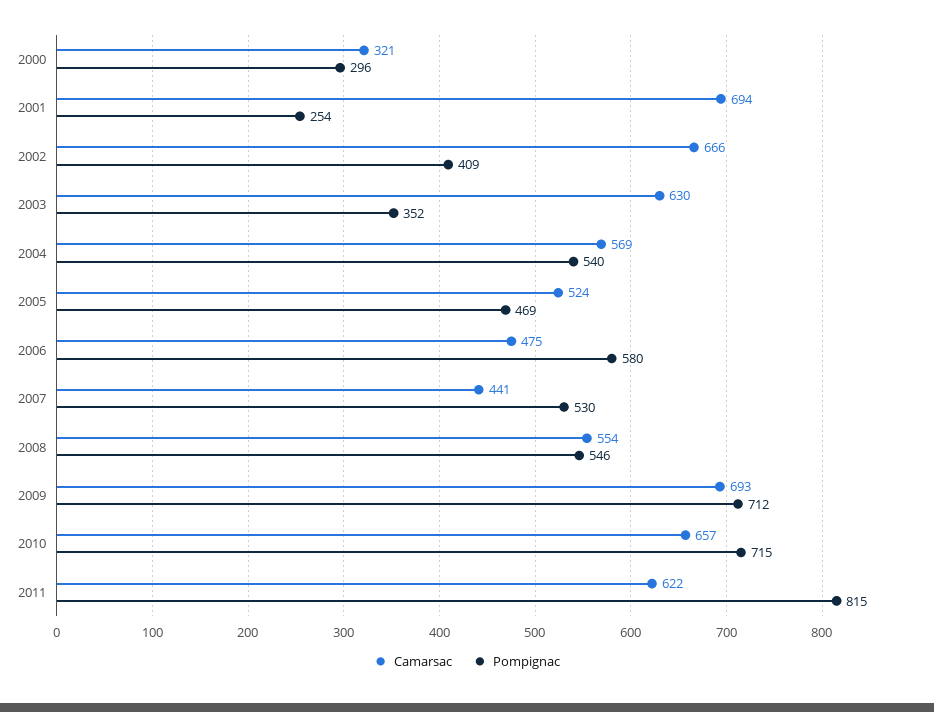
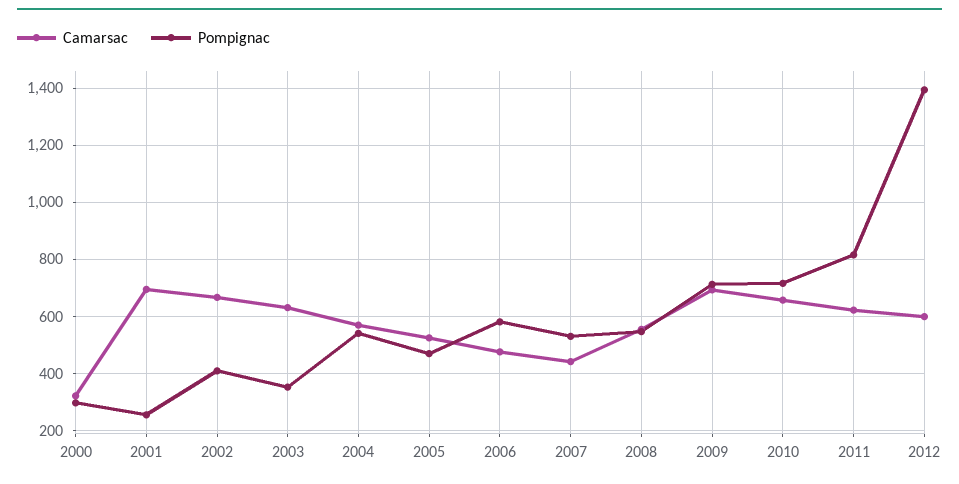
Camarsac, 2012: none -> 600
Pompignac, 2012: none -> 1400

